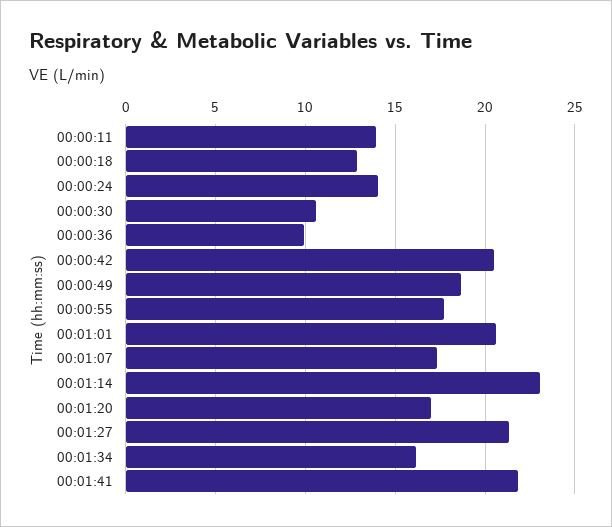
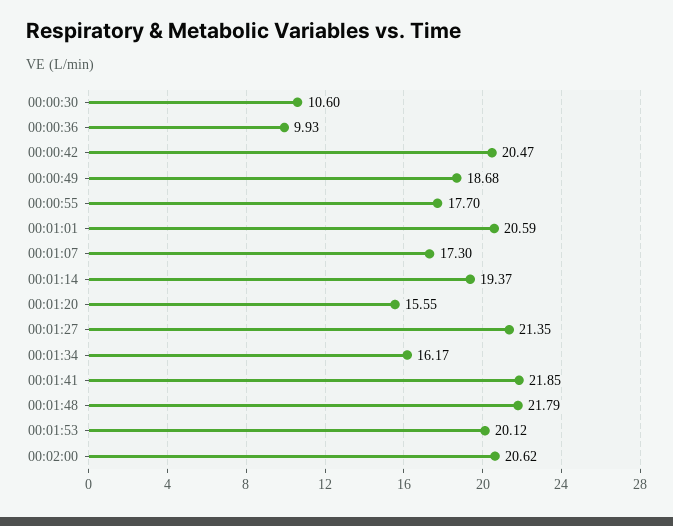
00:00:11: 14 -> none
00:00:18: 13 -> none
00:00:24: 14 -> none
00:01:14: 23 -> 19.37
00:01:20: 17 -> 15.55
00:01:48: none -> 21.79
00:01:53: none -> 20.12
00:02:00: none -> 20.62

